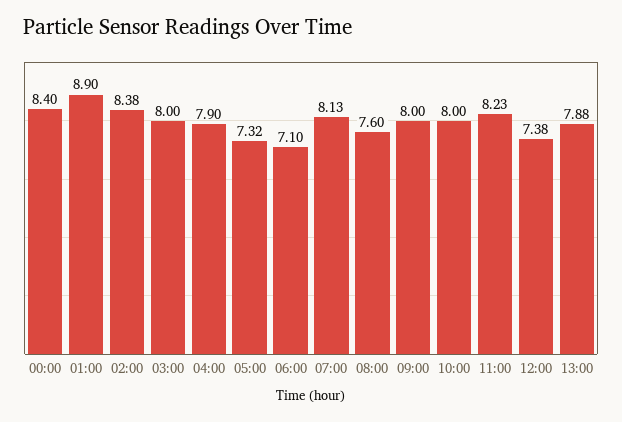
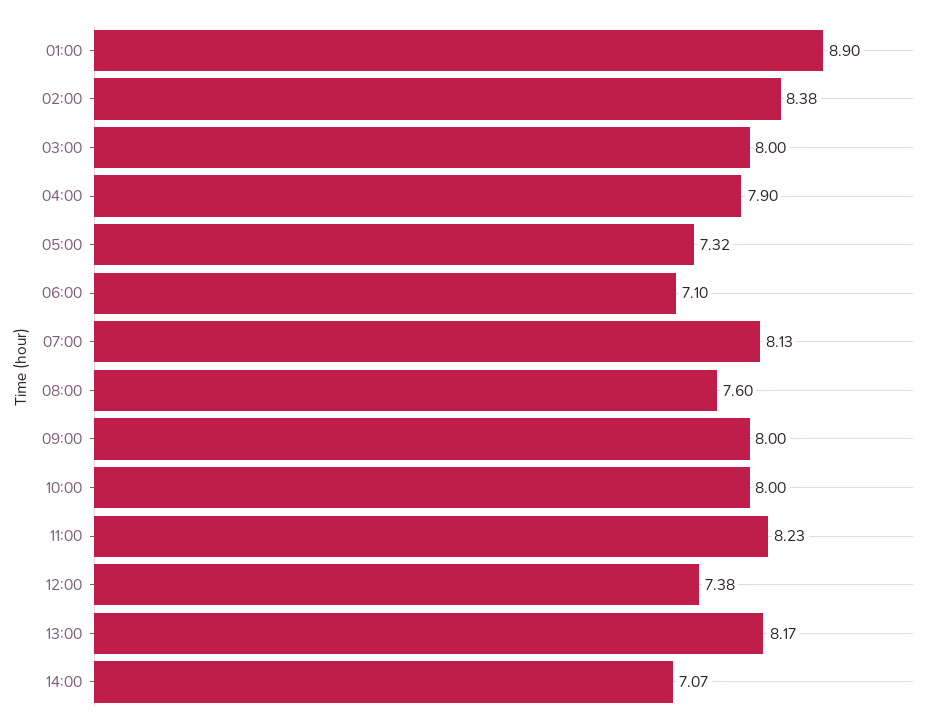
00:00: 8.4 -> none
13:00: 7.88 -> 8.17
14:00: none -> 7.07

